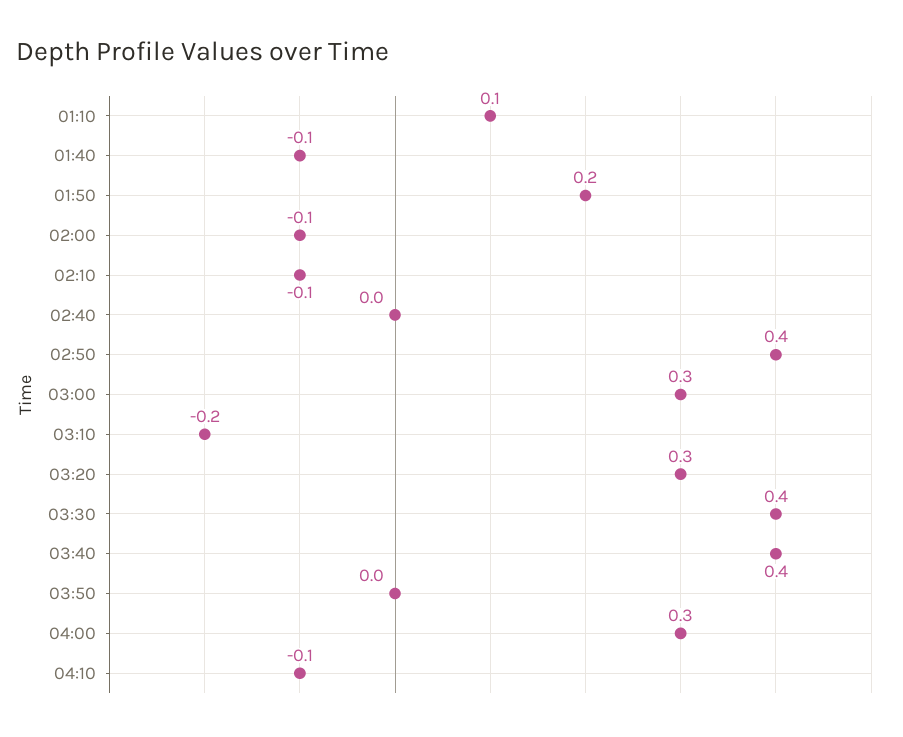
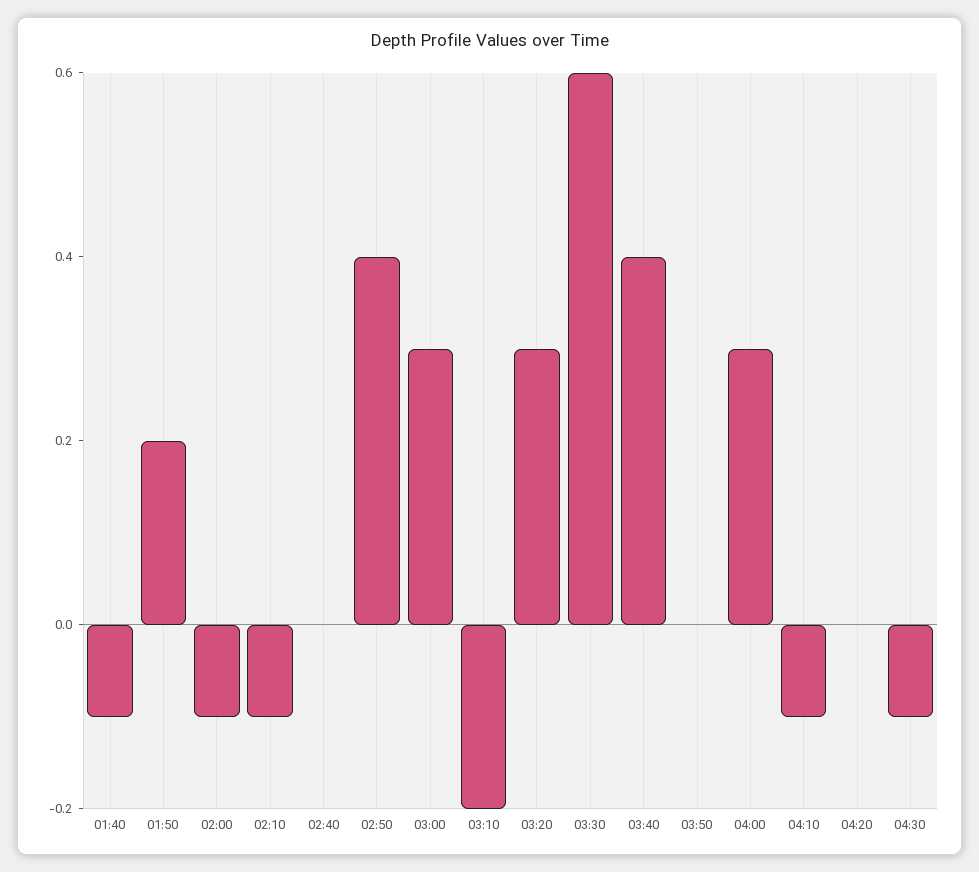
01:10: 0.1 -> none
03:30: 0.4 -> 0.6
04:20: none -> 0
04:30: none -> -0.1

